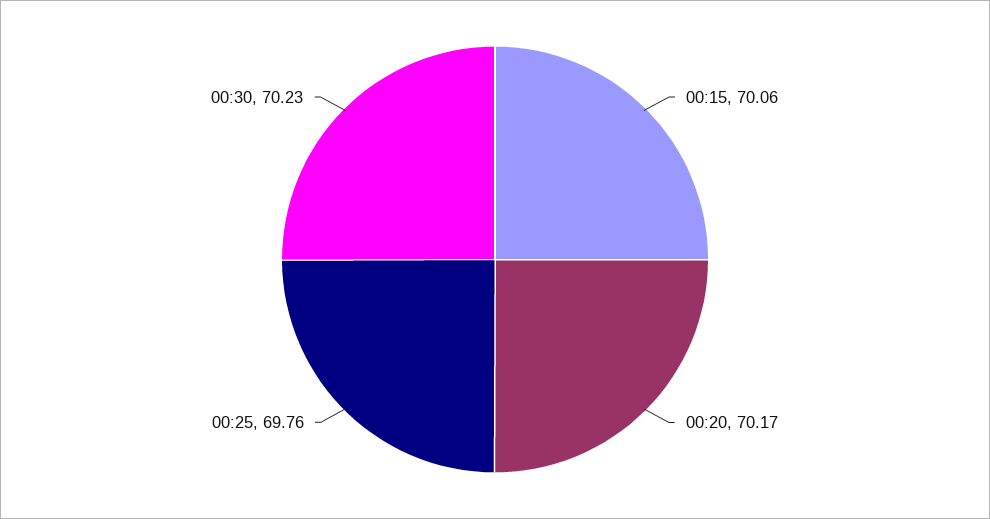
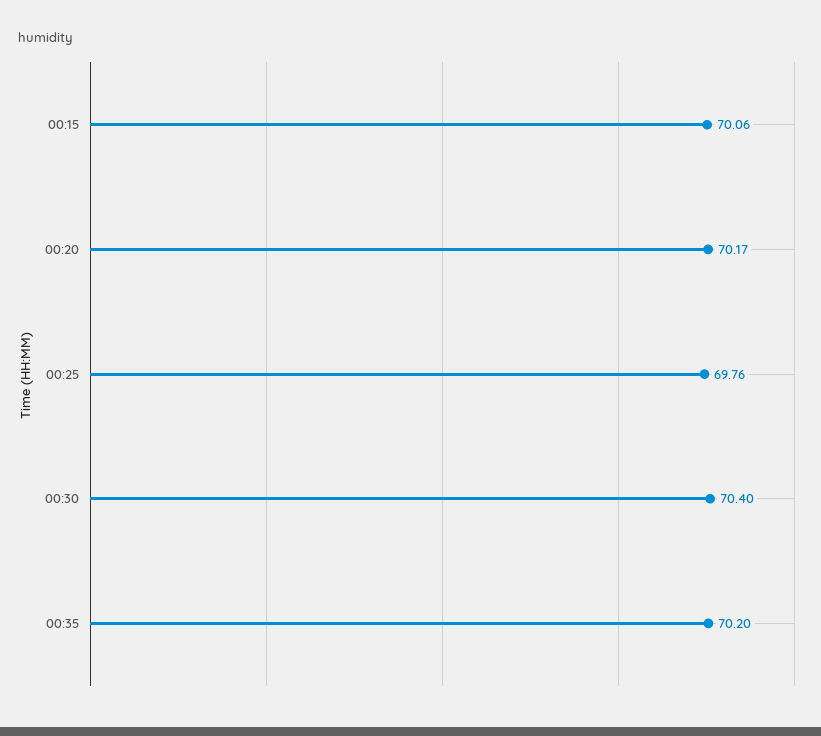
00:30: 70.23 -> 70.4
00:35: none -> 70.2

